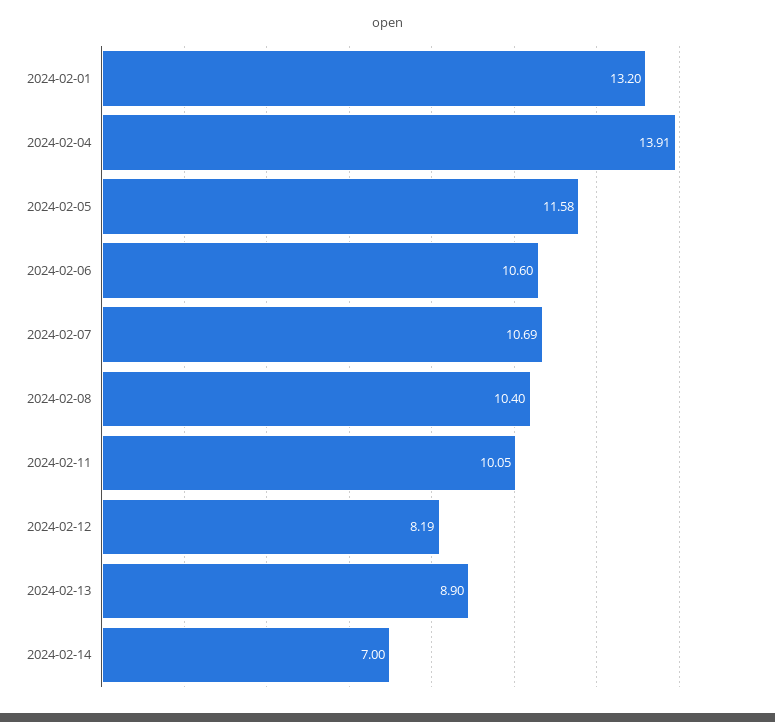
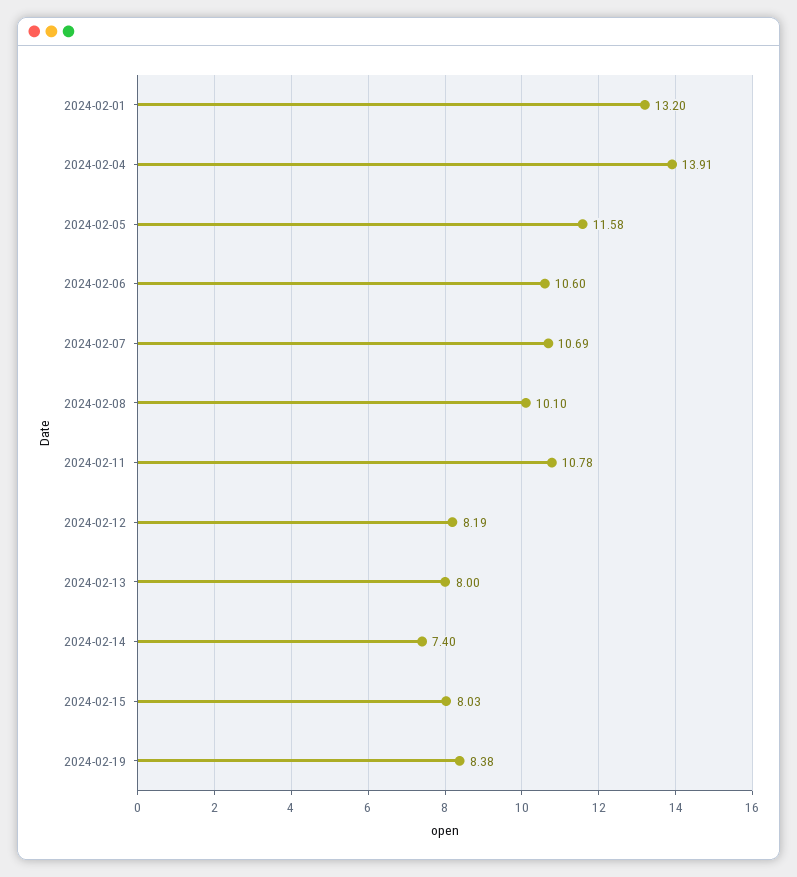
2024-02-08: 10.4 -> 10.1
2024-02-11: 10.05 -> 10.78
2024-02-13: 8.9 -> 8
2024-02-14: 7 -> 7.4
2024-02-15: none -> 8.03
2024-02-19: none -> 8.38

